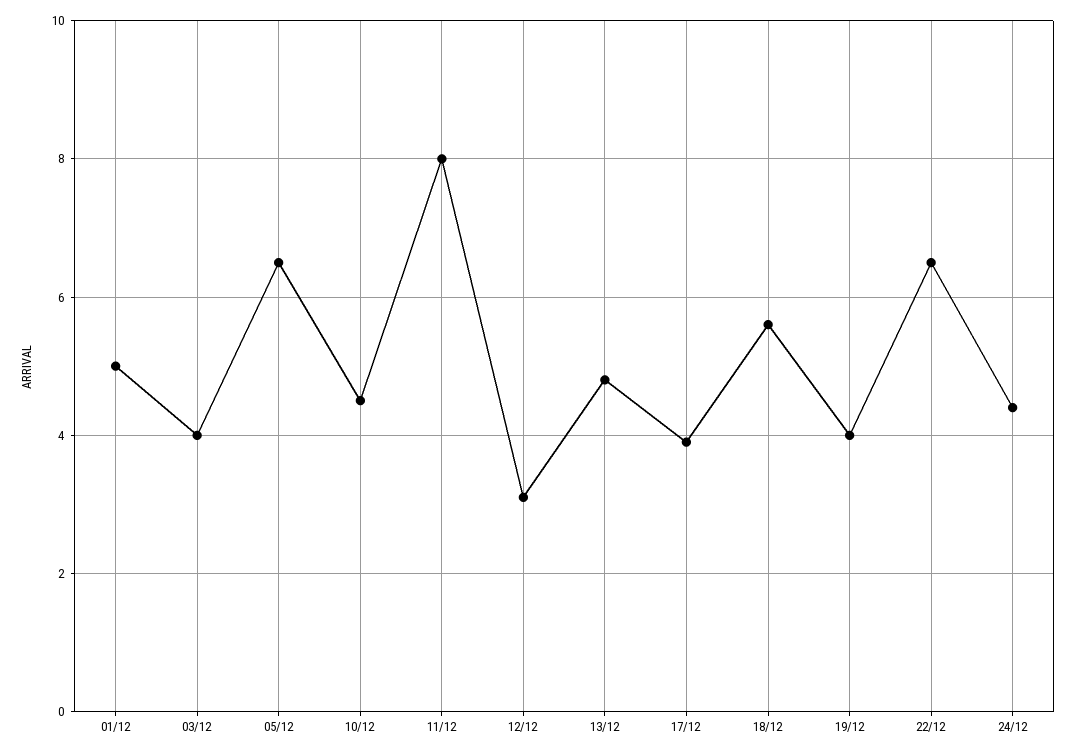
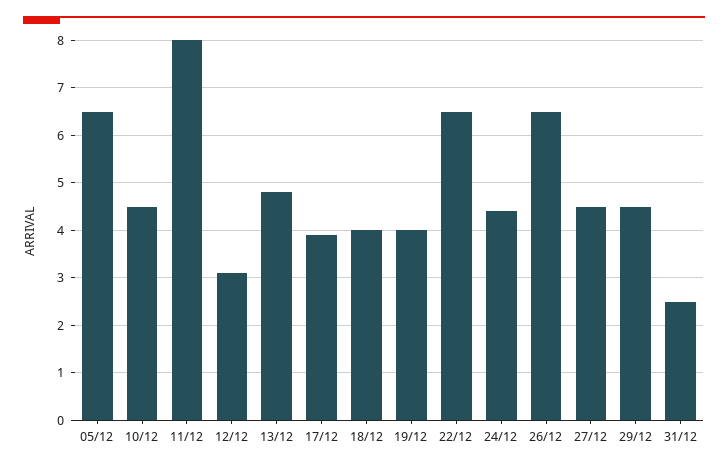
01/12: 5 -> none
03/12: 4 -> none
18/12: 5.5 -> 4
26/12: none -> 6.5
27/12: none -> 4.5
29/12: none -> 4.5
31/12: none -> 2.5

